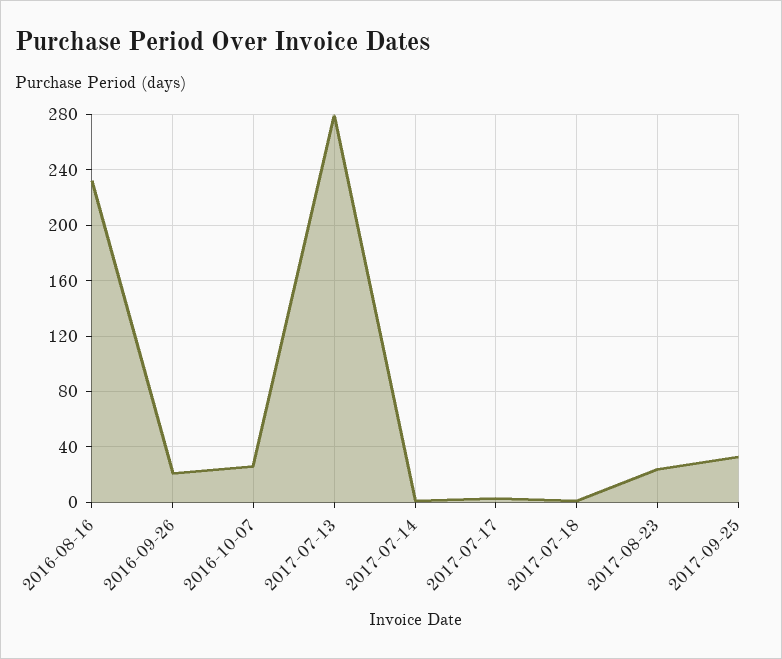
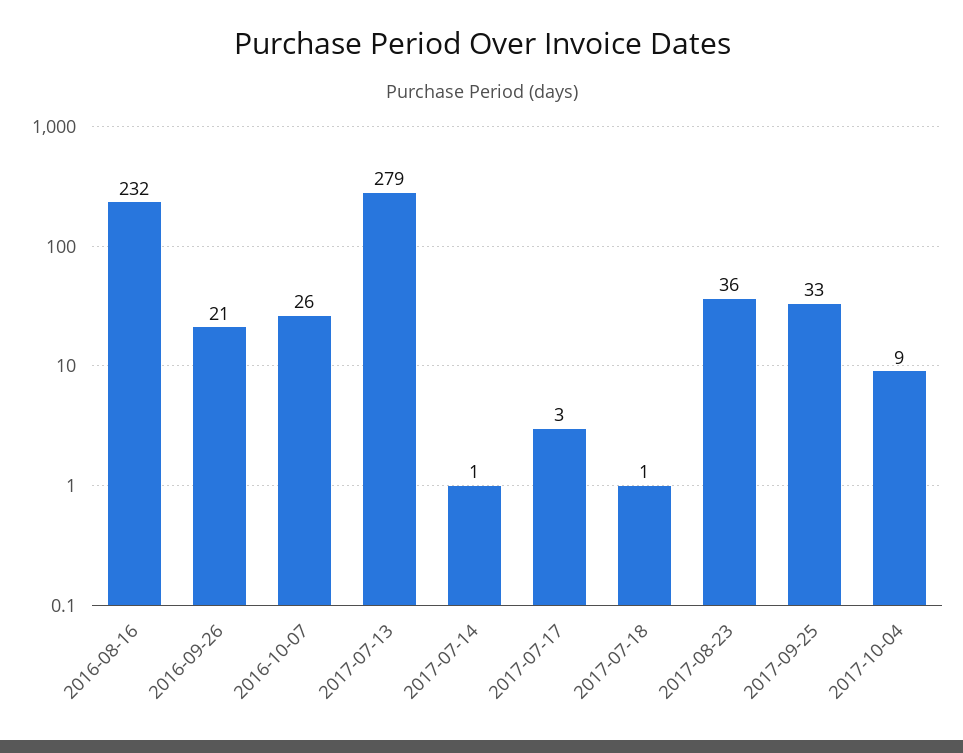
2017-08-23: 25 -> 36
2017-10-04: none -> 9

